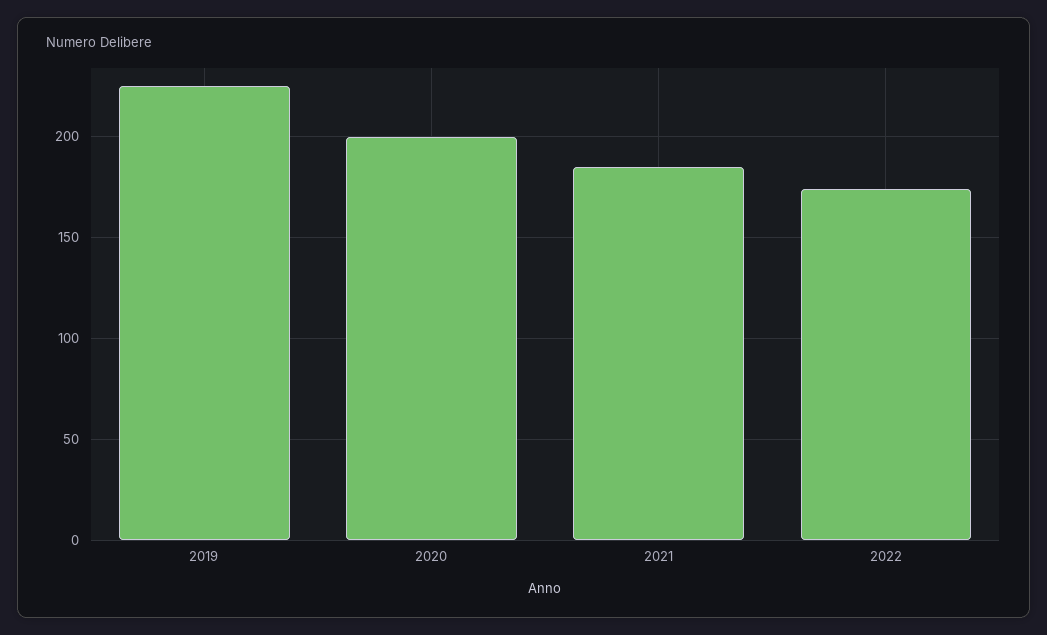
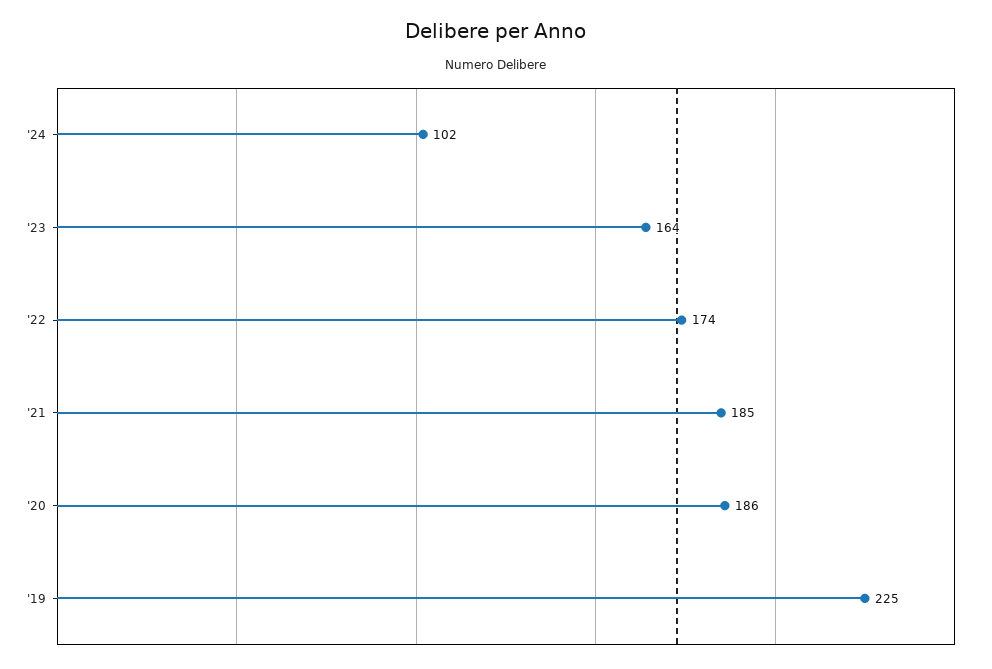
2020: 200 -> 186
'24: none -> 102
'23: none -> 164

